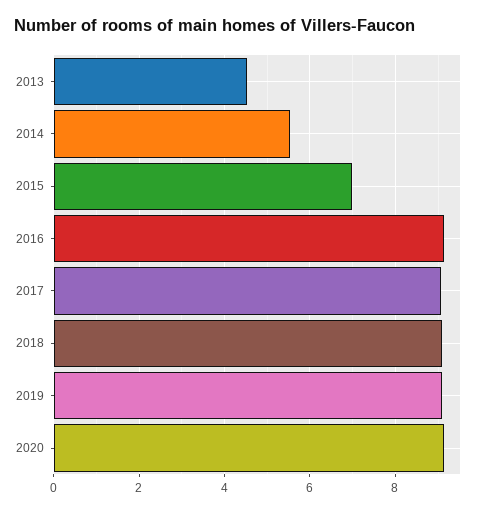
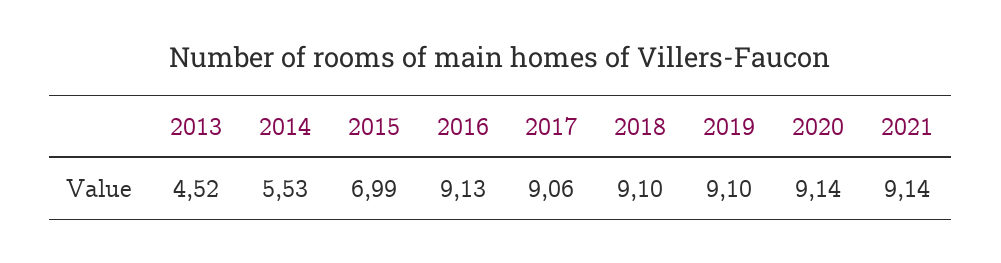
2021: none -> 9.14

